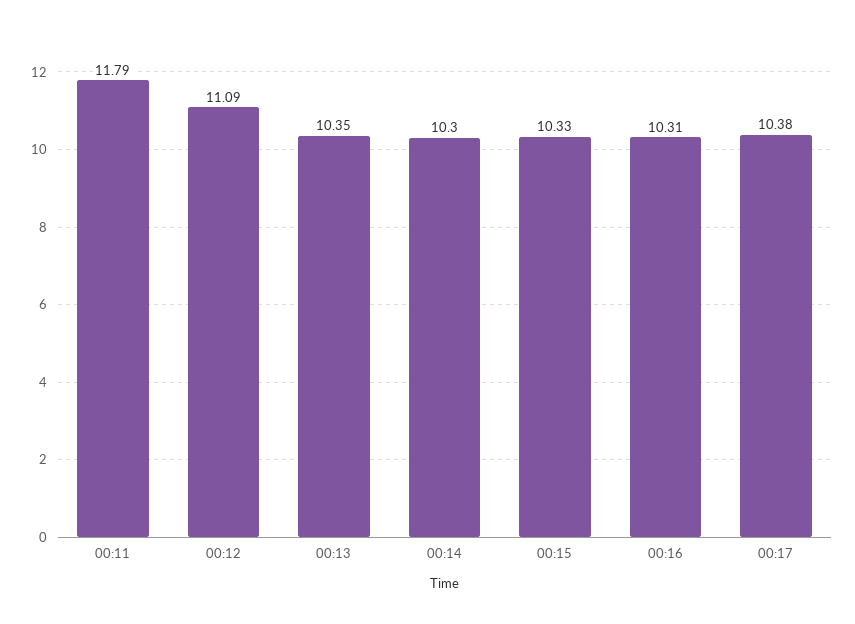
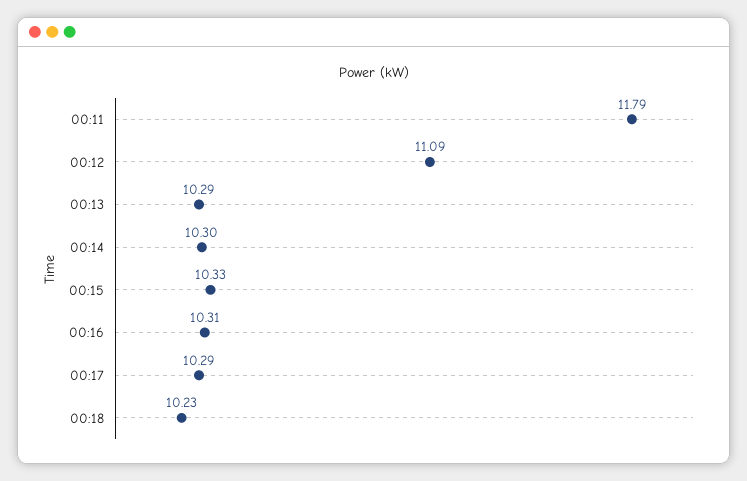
00:13: 10.35 -> 10.29
00:17: 10.38 -> 10.29
00:18: none -> 10.23

